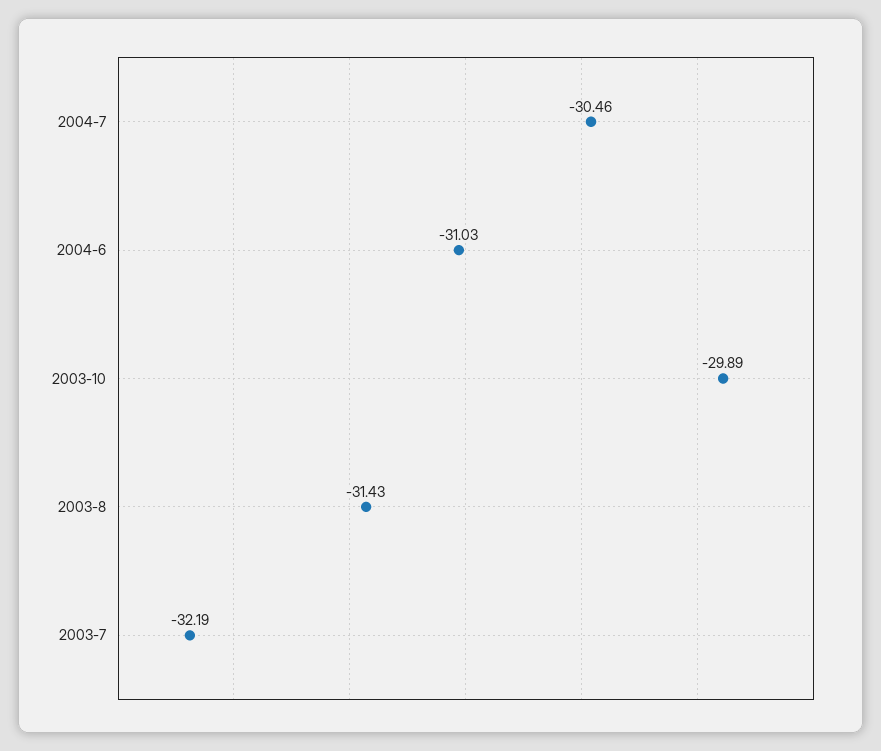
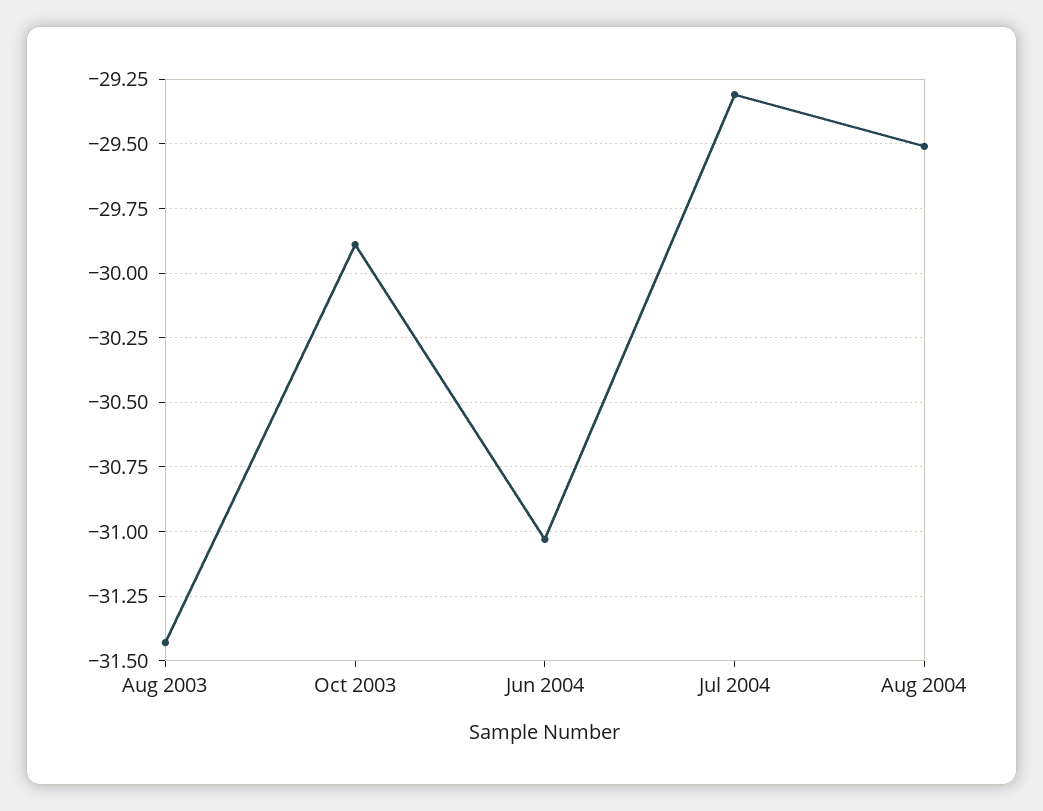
2004-7: -30.46 -> -29.3
2003-7: -32.19 -> none
Aug 2004: none -> -29.5

